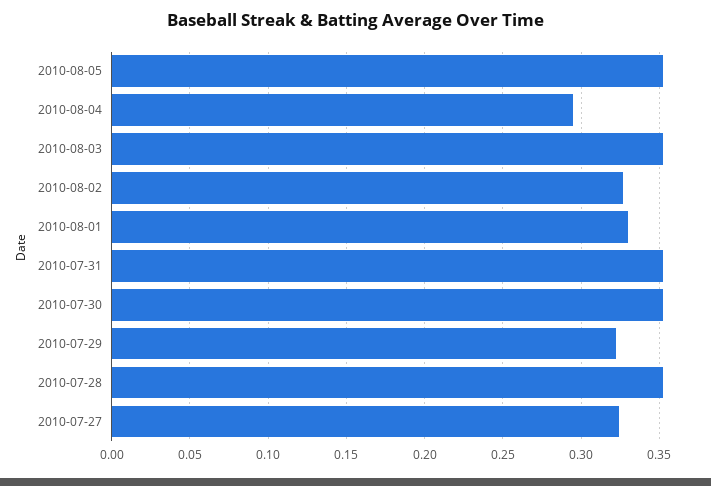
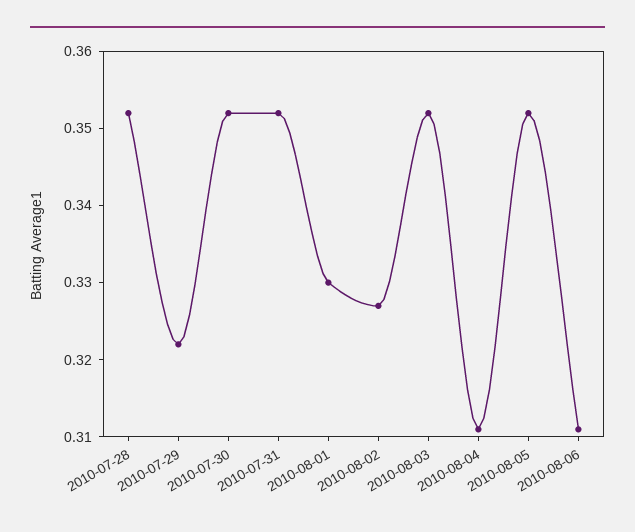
2010-08-04: 0.295 -> 0.31
2010-07-27: 0.325 -> none
2010-08-06: none -> 0.31

